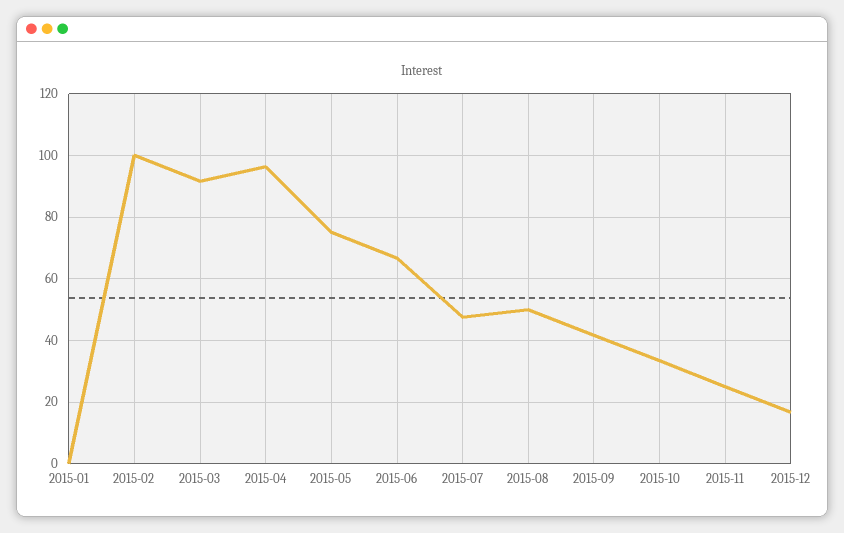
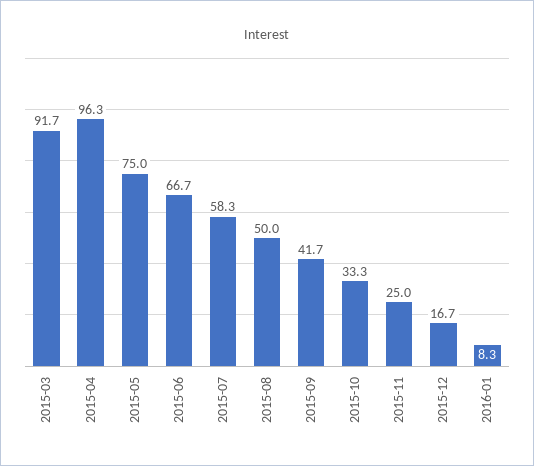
2015-01: 0 -> none
2015-02: 100 -> none
2015-07: 48 -> 58.3
2016-01: none -> 8.3

